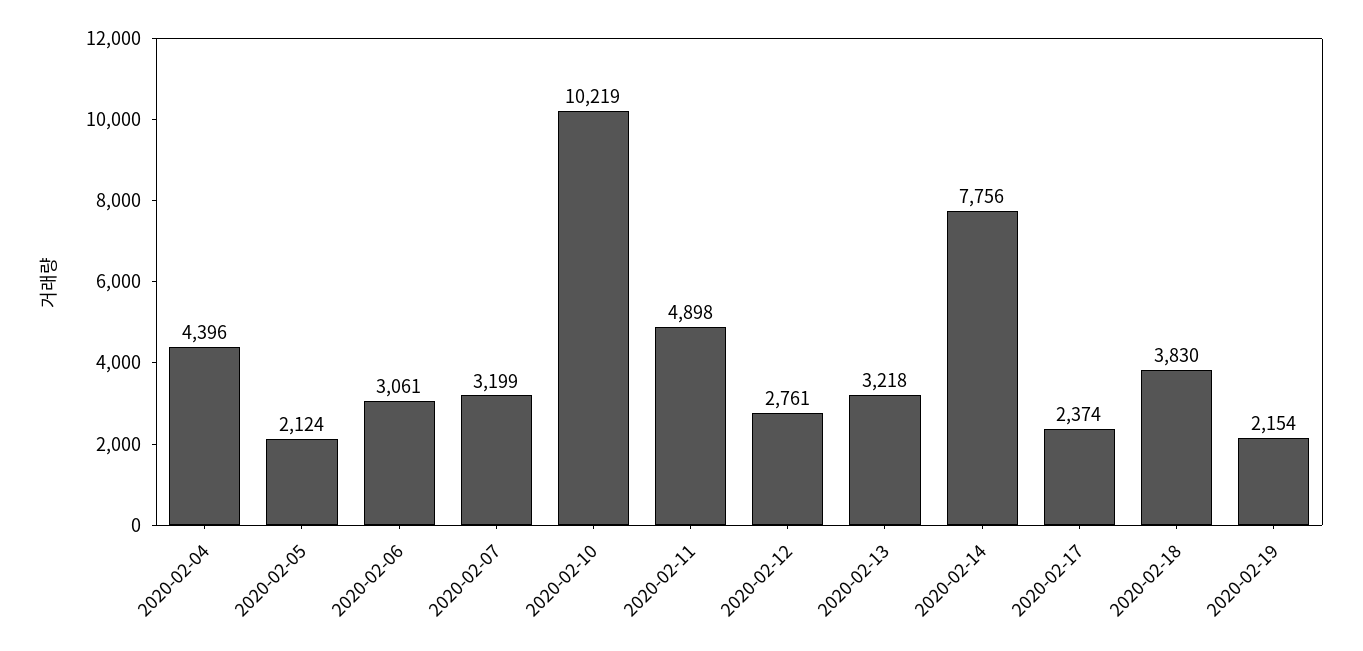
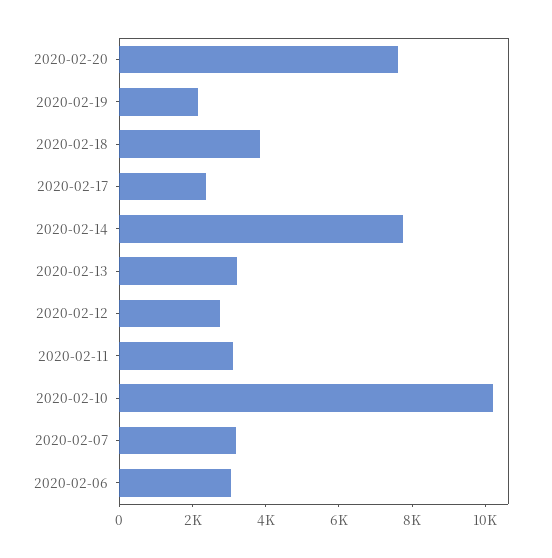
2020-02-04: 4396 -> none
2020-02-05: 2124 -> none
2020-02-11: 4898 -> 3000
2020-02-20: none -> 7500

